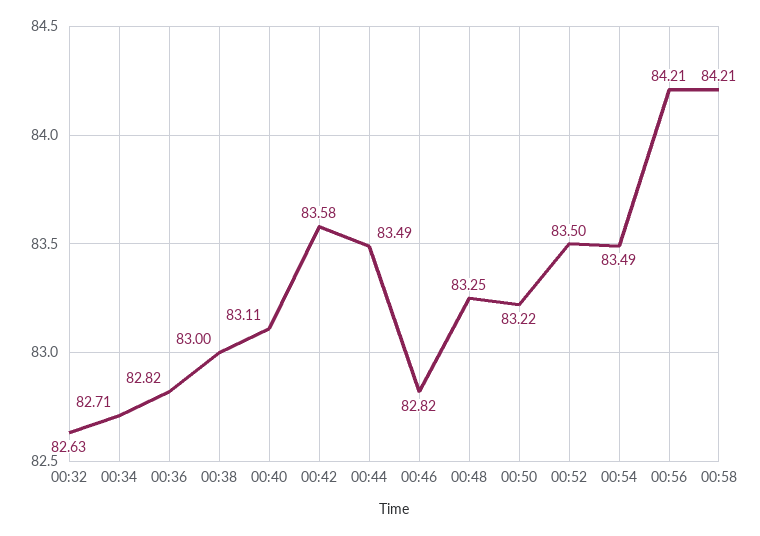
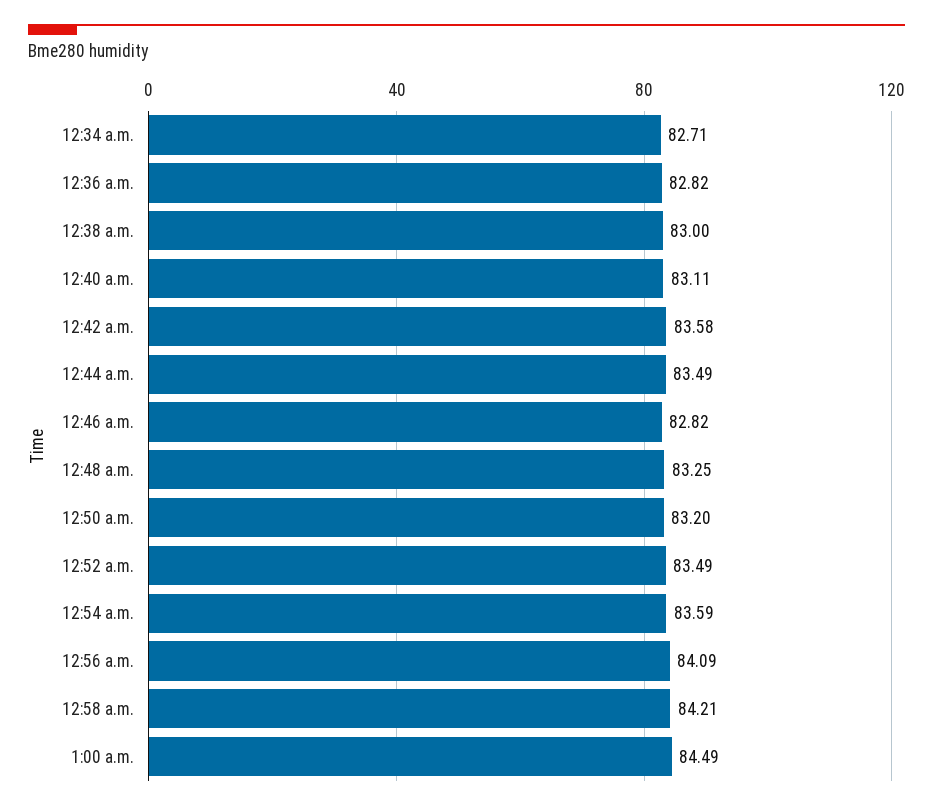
00:32: 82.63 -> none
00:50: 83.22 -> 83.2
00:52: 83.5 -> 83.49
00:54: 83.49 -> 83.59
00:56: 84.21 -> 84.09
1:00 a.m.: none -> 84.49

